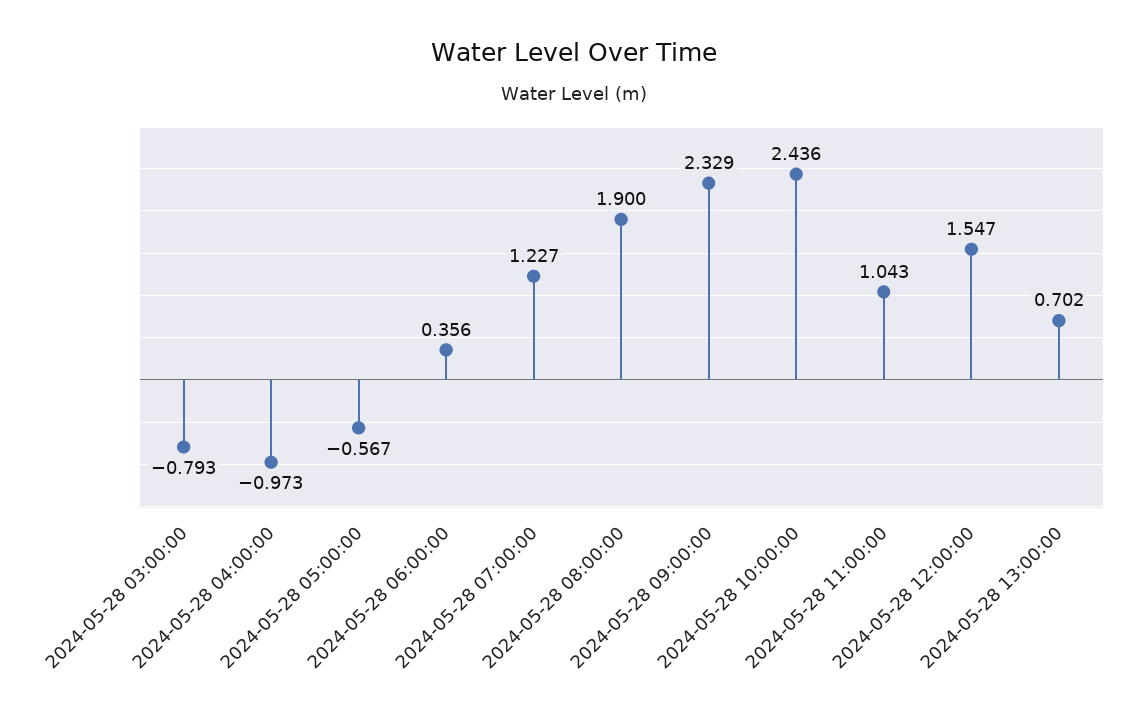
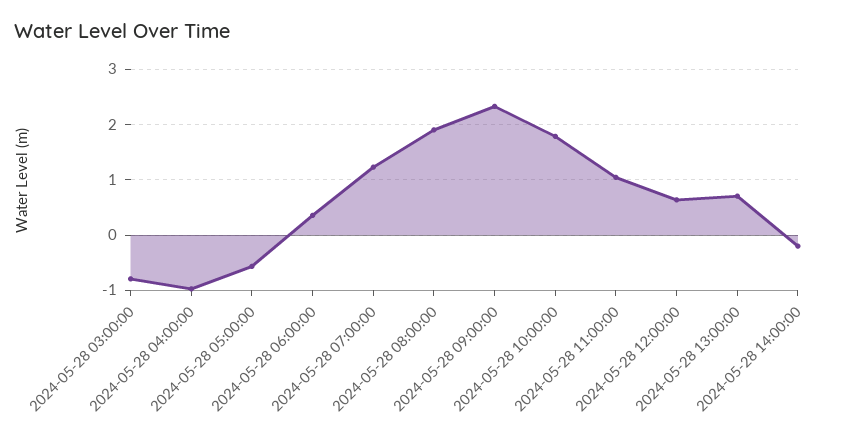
2024-05-28 10:00:00: 2.436 -> 1.8
2024-05-28 12:00:00: 1.547 -> 0.6
2024-05-28 14:00:00: none -> -0.2

